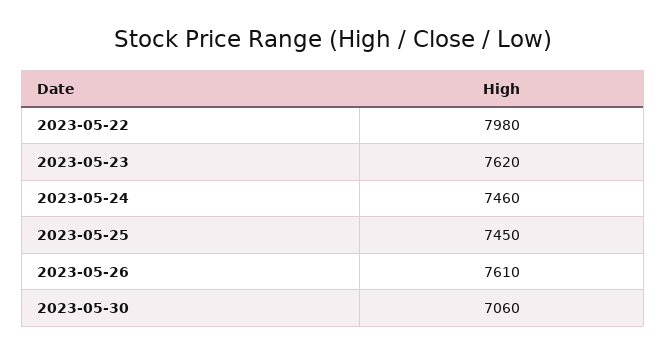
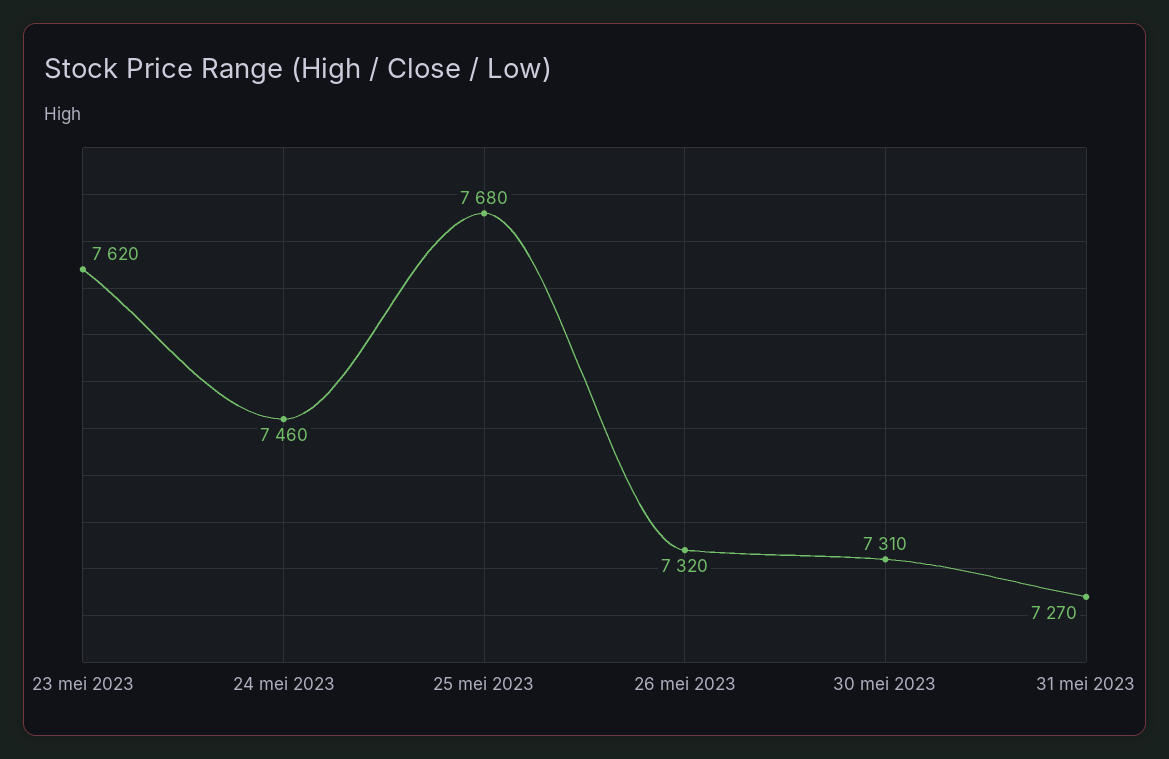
2023-05-22: 7980 -> none
2023-05-25: 7450 -> 7680
2023-05-26: 7610 -> 7320
2023-05-30: 7060 -> 7310
31 mei 2023: none -> 7270

